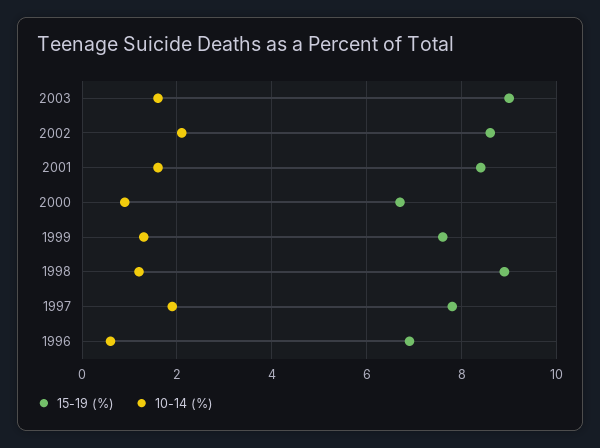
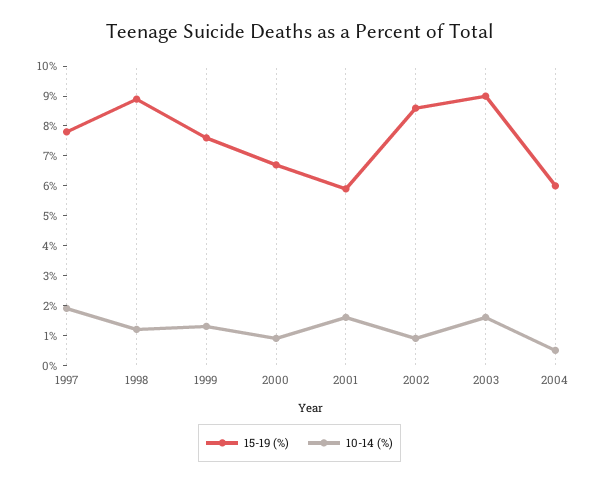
10-14 (%), 2002: 2 -> 1
15-19 (%), 2001: 8.5 -> 6
15-19 (%), 1996: 7 -> none
10-14 (%), 1996: 0.5 -> none
15-19 (%), 2004: none -> 6
10-14 (%), 2004: none -> 0.5

